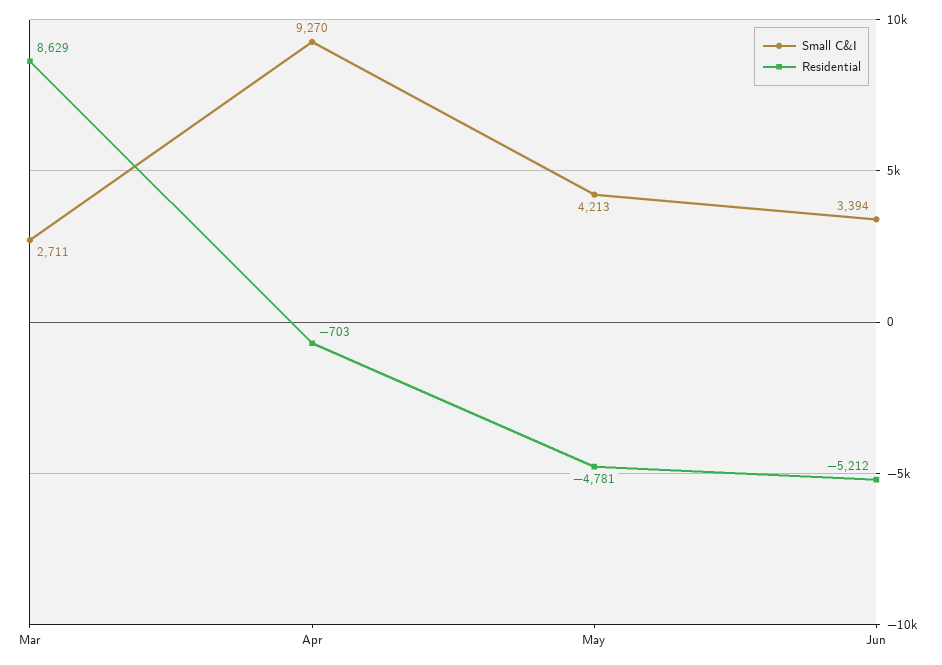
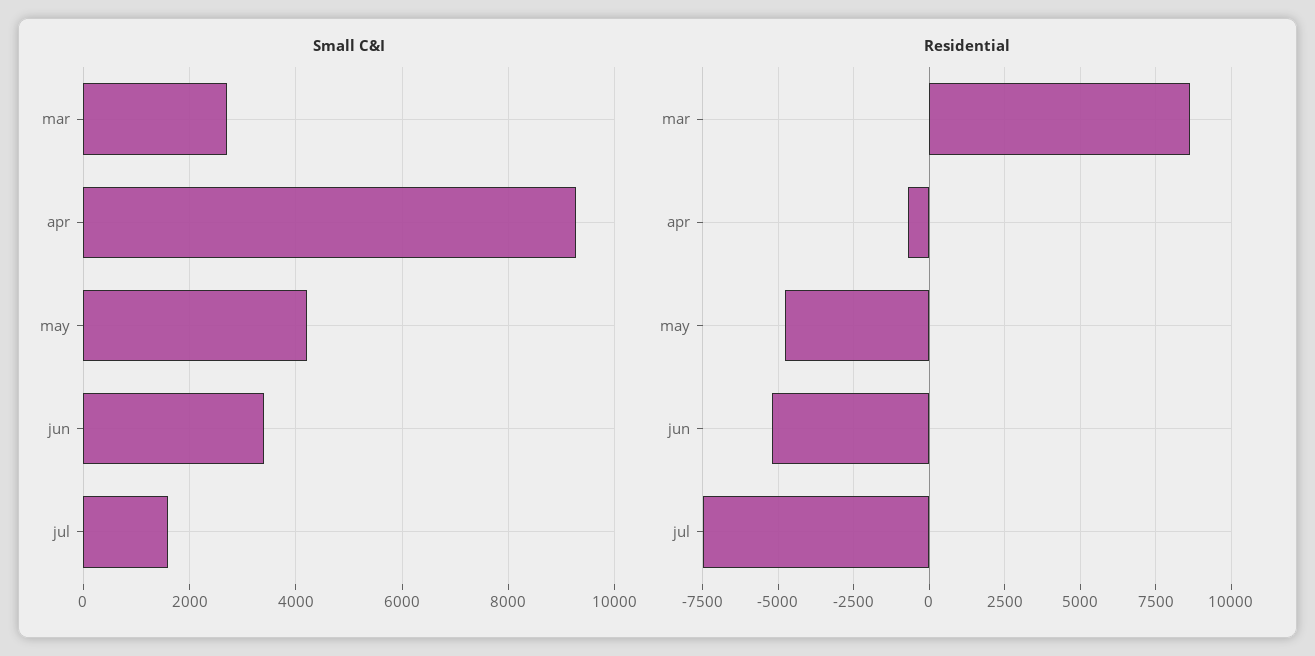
Small C&I, jul: none -> 1600
Residential, jul: none -> -7500

